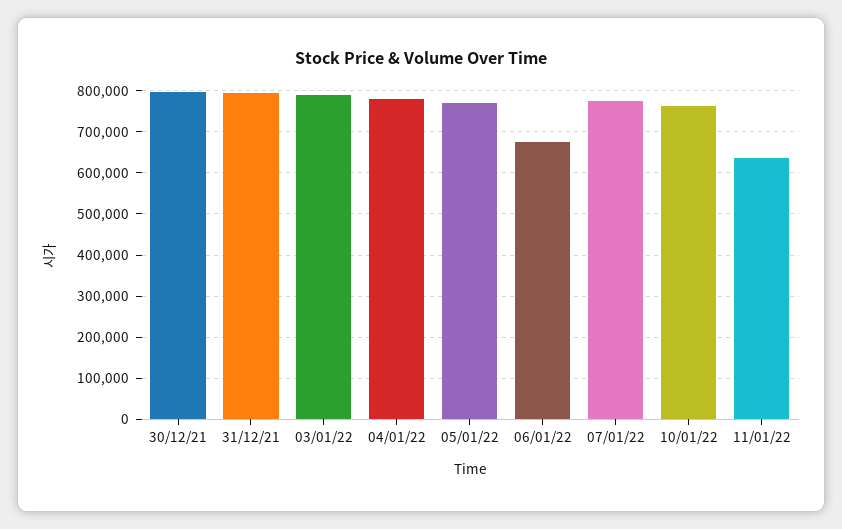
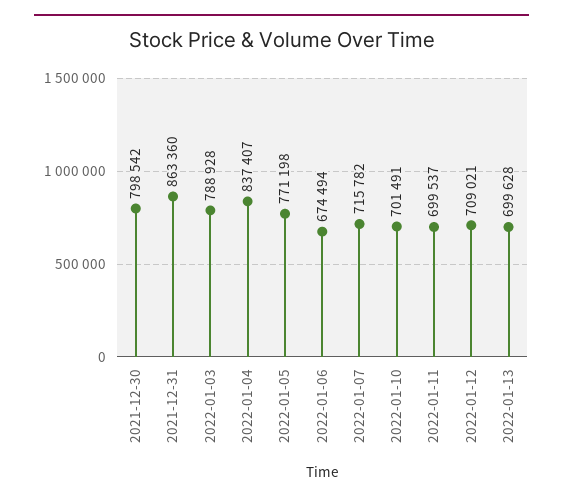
31/12/21: 800000 -> 863360
04/01/22: 780000 -> 837407
07/01/22: 780000 -> 715782
10/01/22: 760000 -> 701491
11/01/22: 640000 -> 699537
2022-01-12: none -> 709021
2022-01-13: none -> 699628

